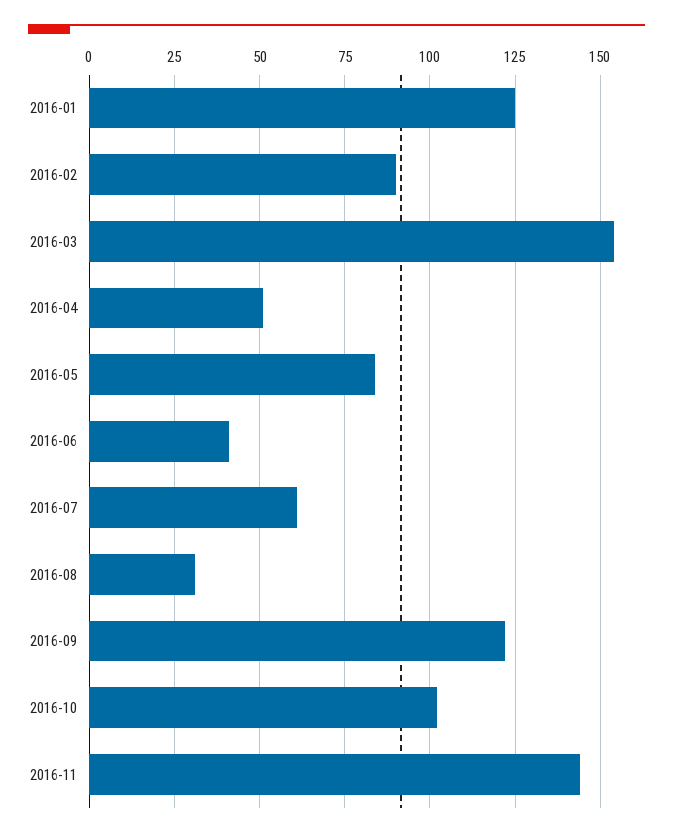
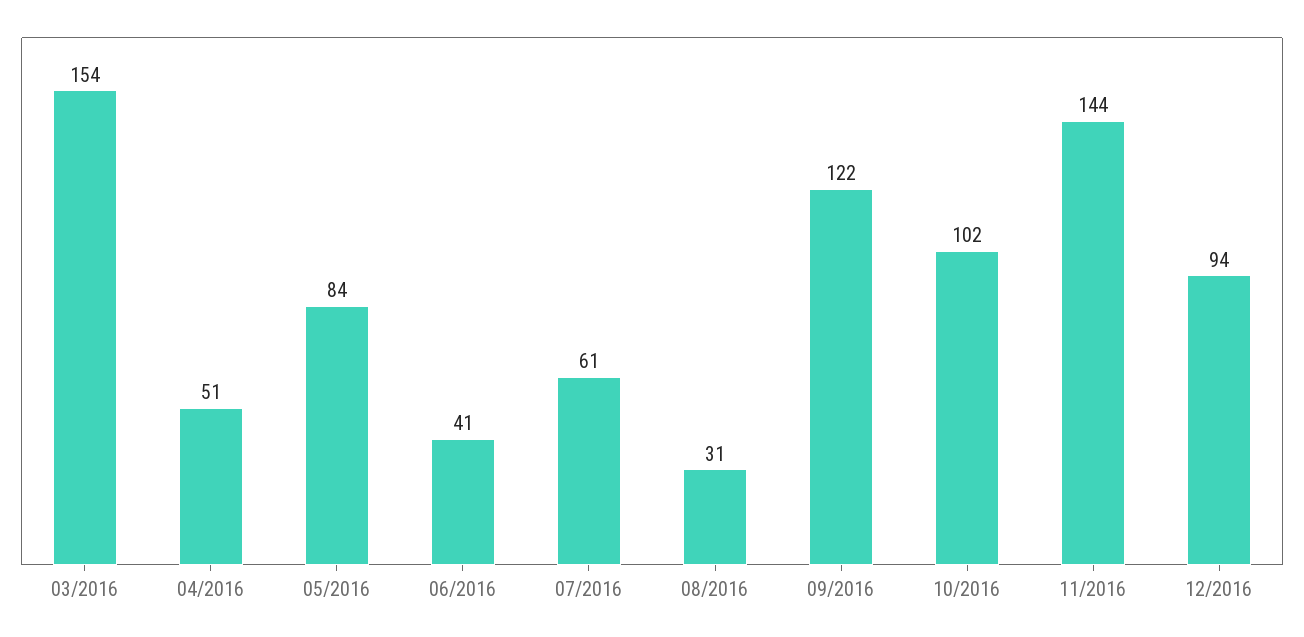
2016-01: 125 -> none
2016-02: 90 -> none
12/2016: none -> 94

